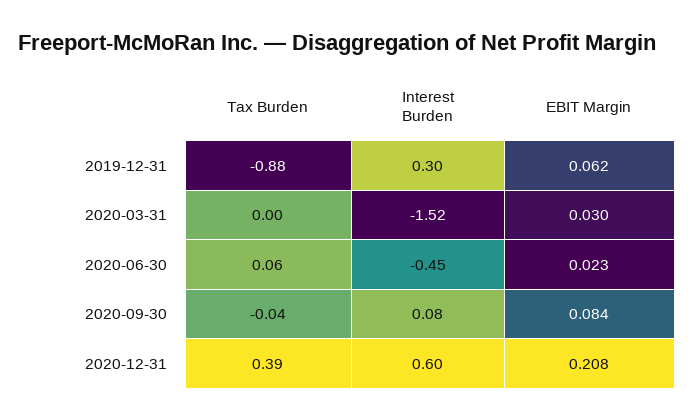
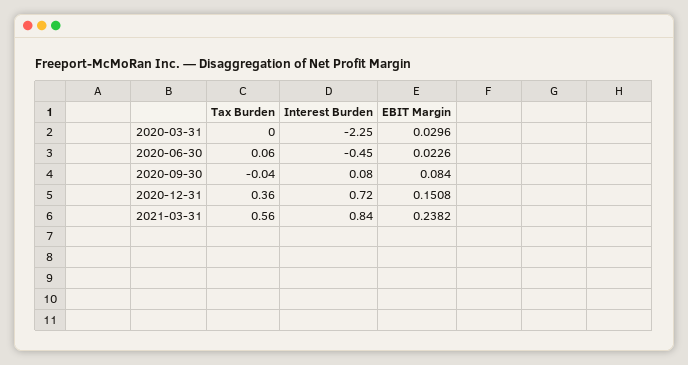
Tax Burden, 2019-12-31: -0.88 -> none
Interest Burden, 2019-12-31: 0.3 -> none
EBIT Margin, 2019-12-31: 0.062 -> none
Interest Burden, 2020-03-31: -1.52 -> -2.25
Tax Burden, 2020-12-31: 0.39 -> 0.36
Interest Burden, 2020-12-31: 0.6 -> 0.72
EBIT Margin, 2020-12-31: 0.208 -> 0.1508
Tax Burden, 2021-03-31: none -> 0.56
Interest Burden, 2021-03-31: none -> 0.84
EBIT Margin, 2021-03-31: none -> 0.2382

